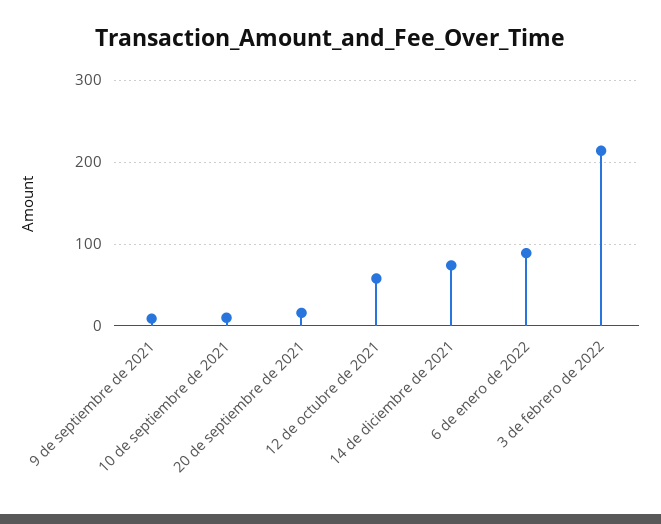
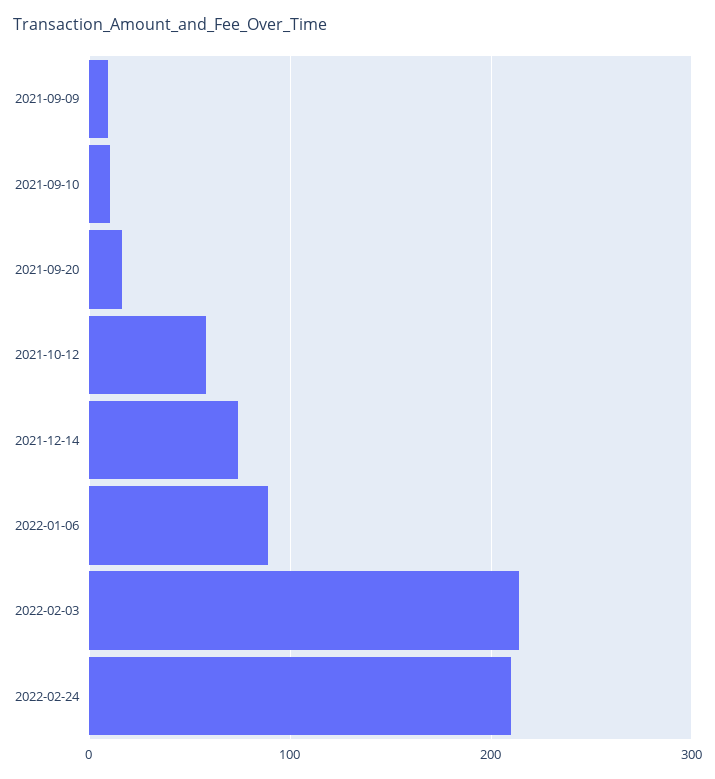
2022-02-24: none -> 210

